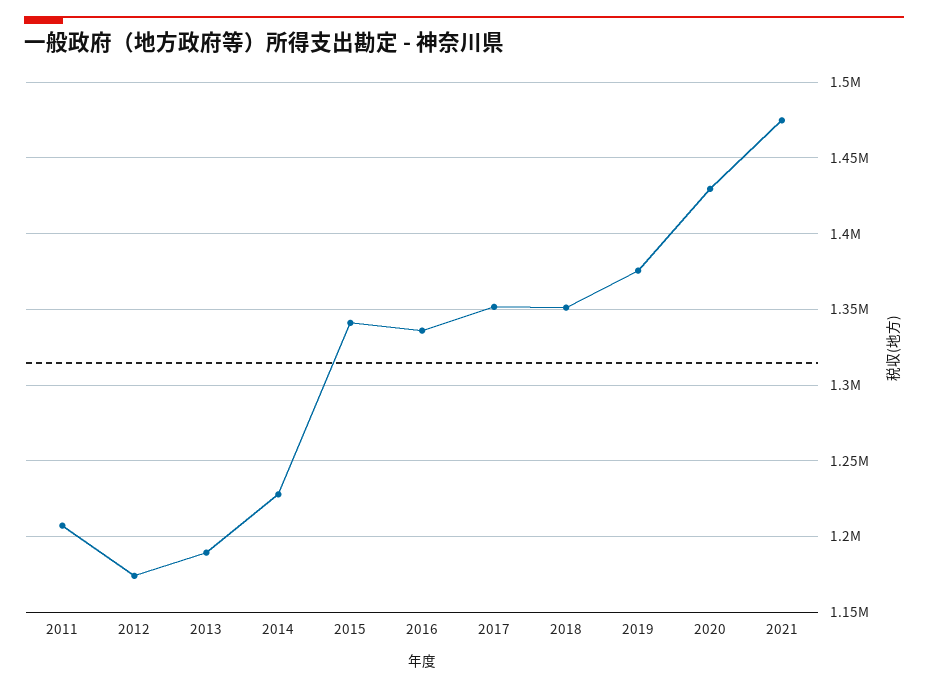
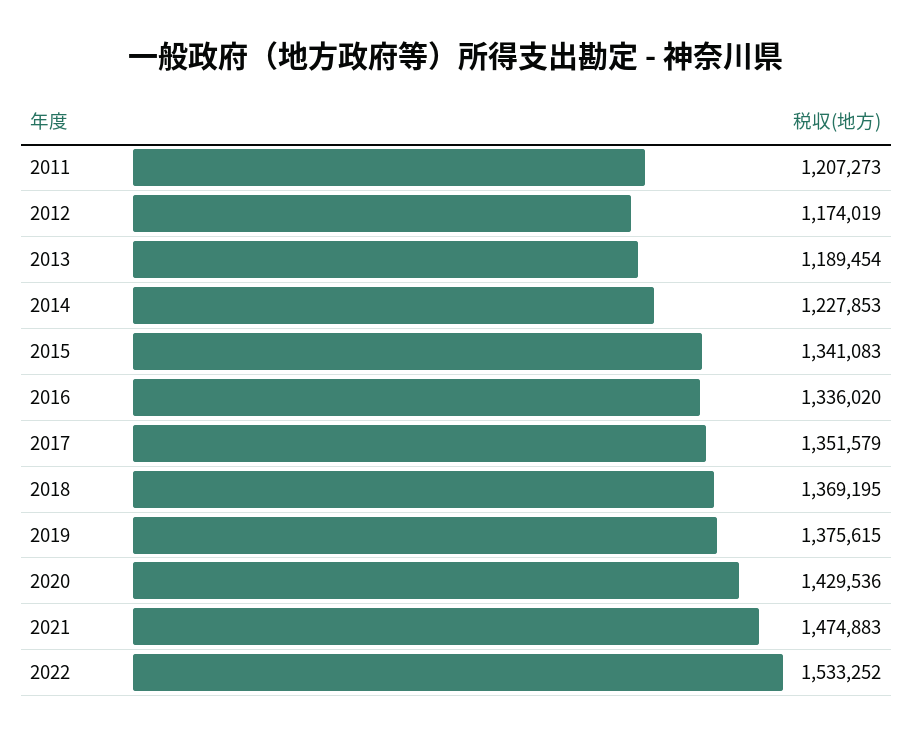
2018: 1350000 -> 1369195
2022: none -> 1533252

